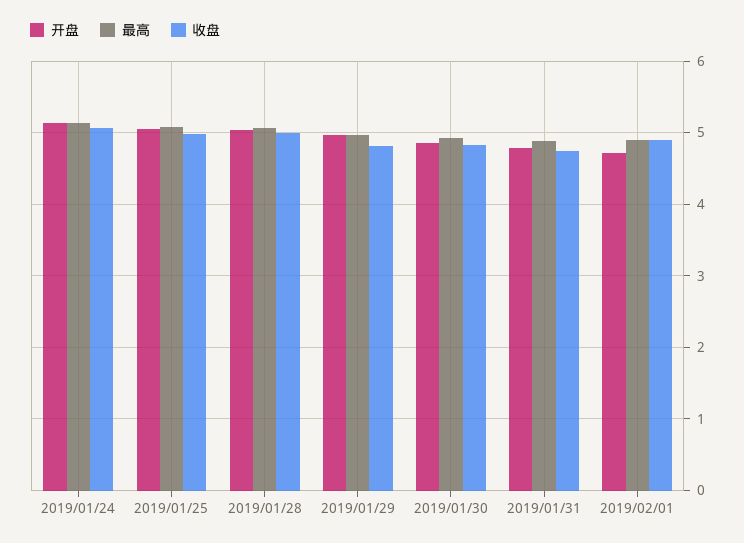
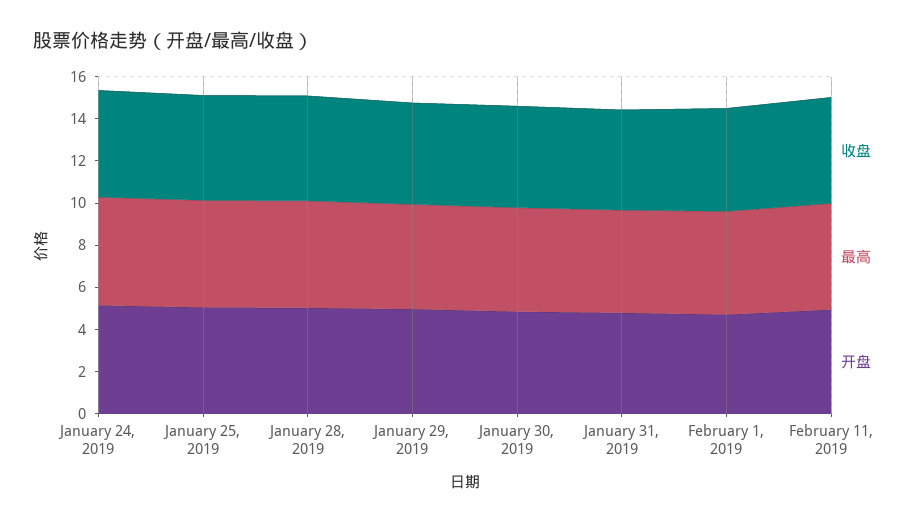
收盘, February 11, 2019: none -> 5
最高, February 11, 2019: none -> 5
开盘, February 11, 2019: none -> 5

